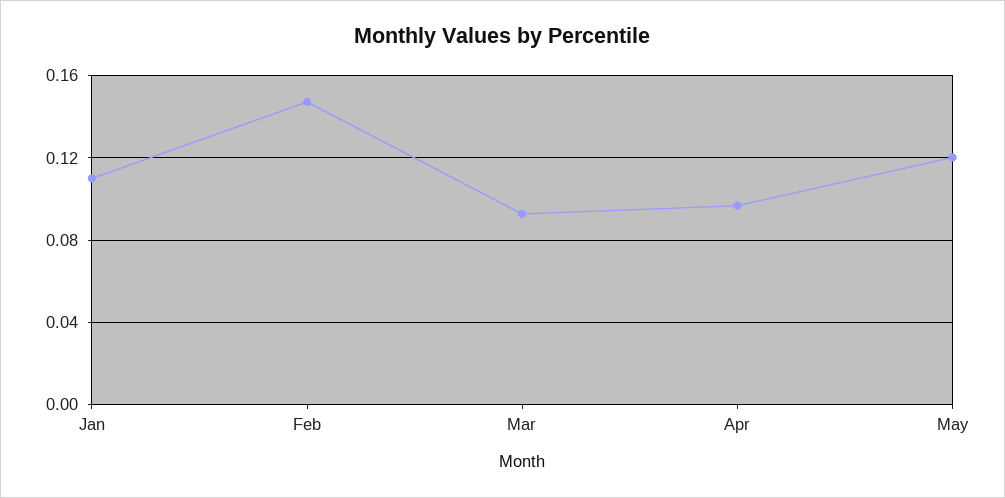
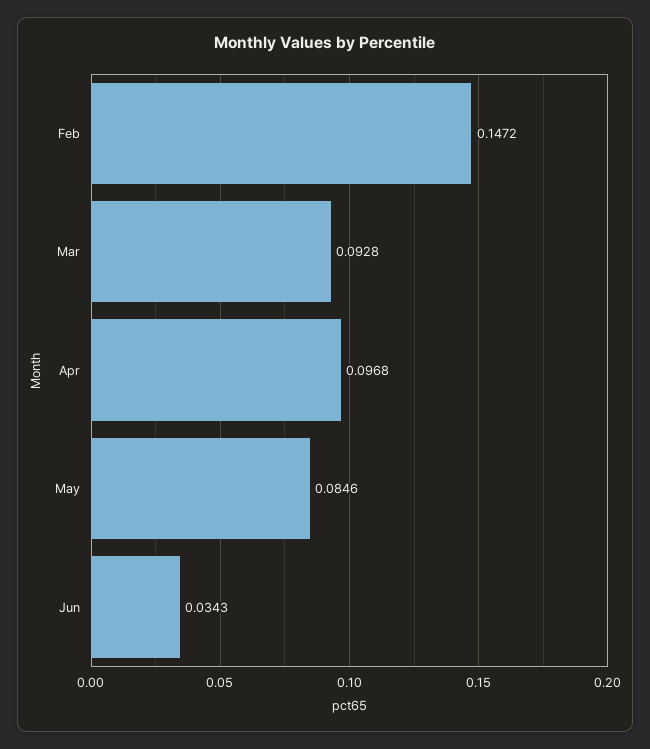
Jan: 0.11 -> none
May: 0.12 -> 0.0846
Jun: none -> 0.0343

